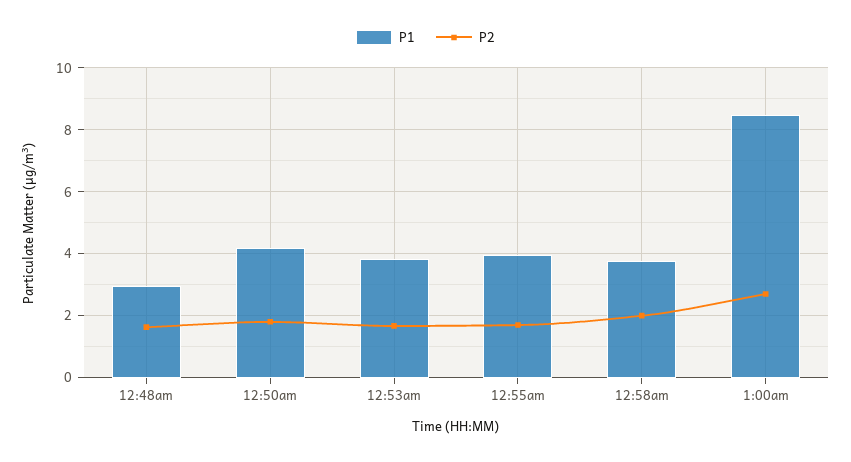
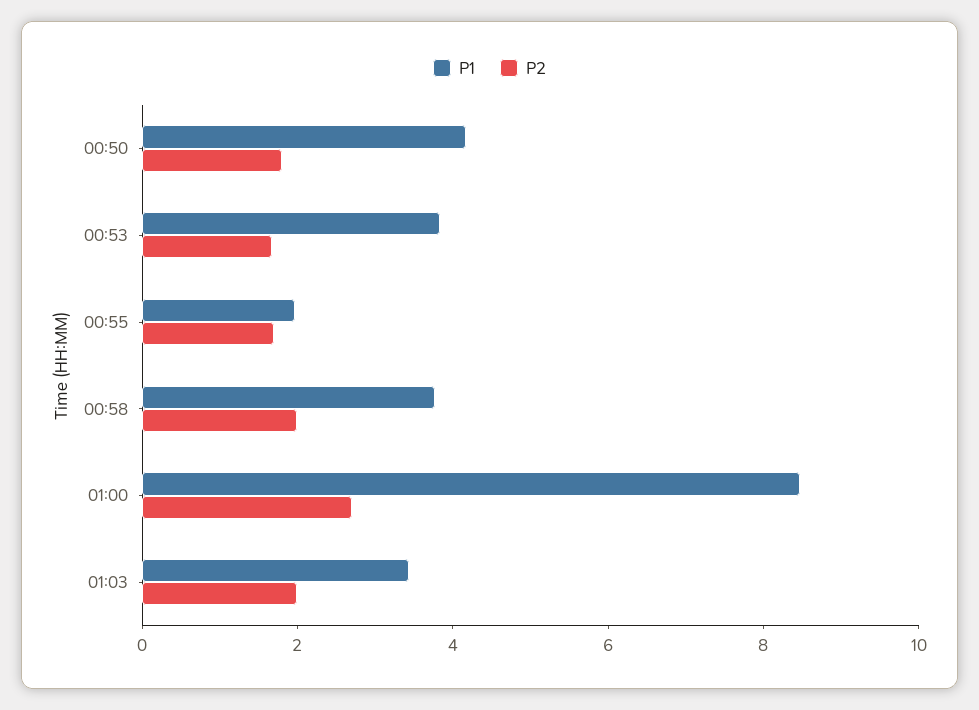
P1, 12:48am: 3 -> none
P2, 12:48am: 1.6 -> none
P1, 12:55am: 4 -> 2
P1, 01:03: none -> 3.5
P2, 01:03: none -> 2

